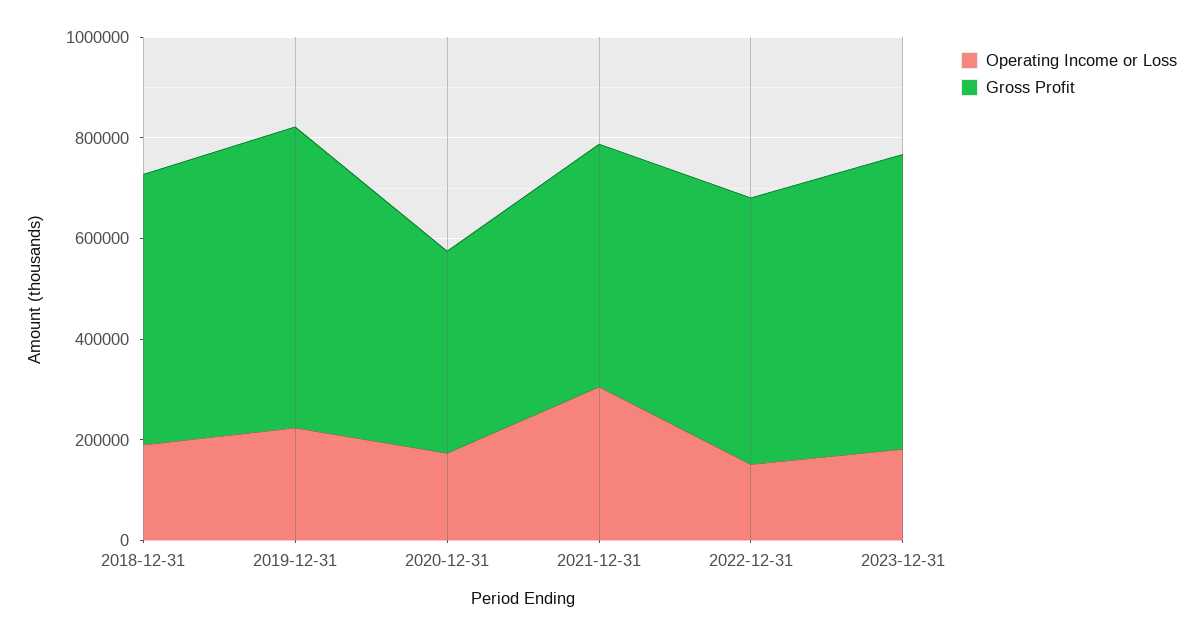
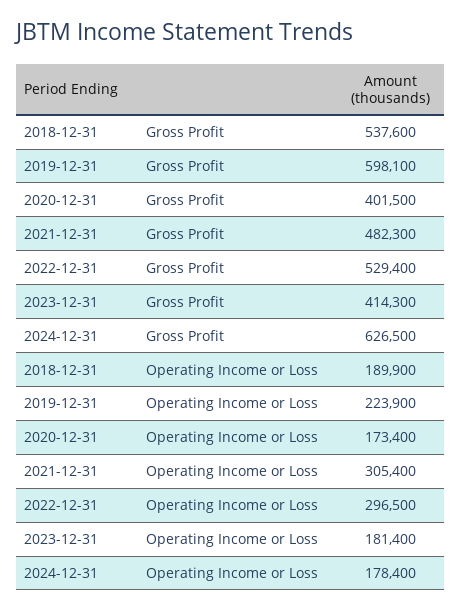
Operating Income or Loss, 2022-12-31: 150000 -> 296500
Gross Profit, 2023-12-31: 600000 -> 414300
Gross Profit, 2024-12-31: none -> 626500
Operating Income or Loss, 2024-12-31: none -> 178400

